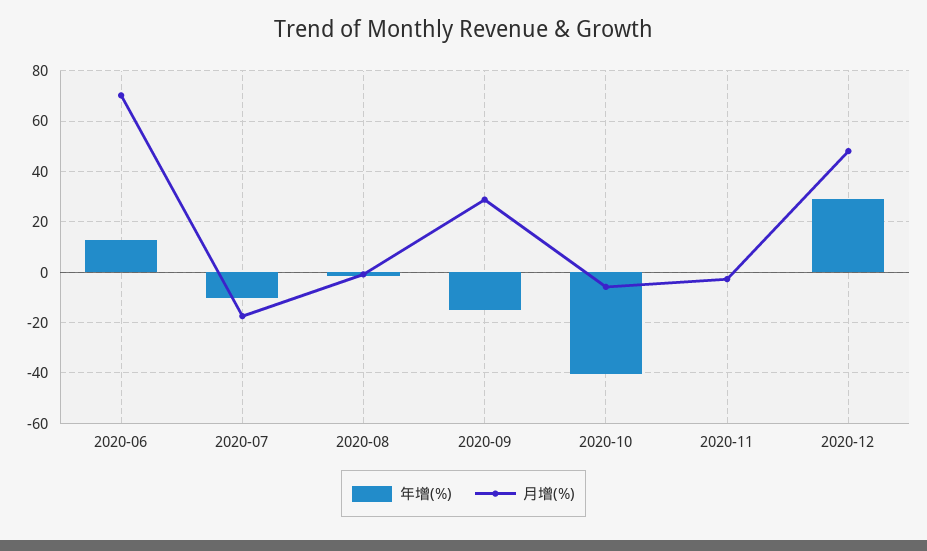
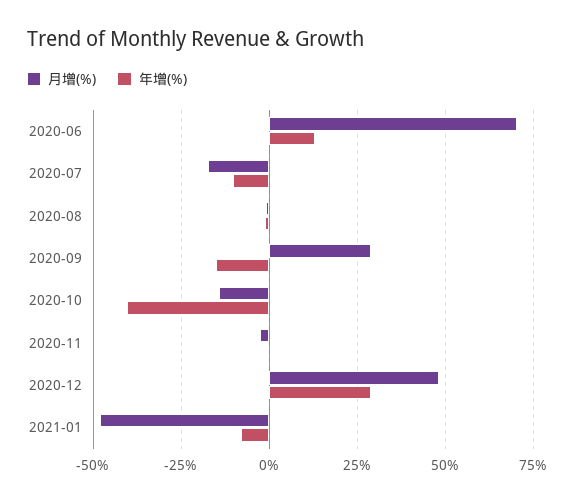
月增(%), 2020-10: -5 -> -15
月增(%), 2021-01: none -> -47.5
年增(%), 2021-01: none -> -7.5

